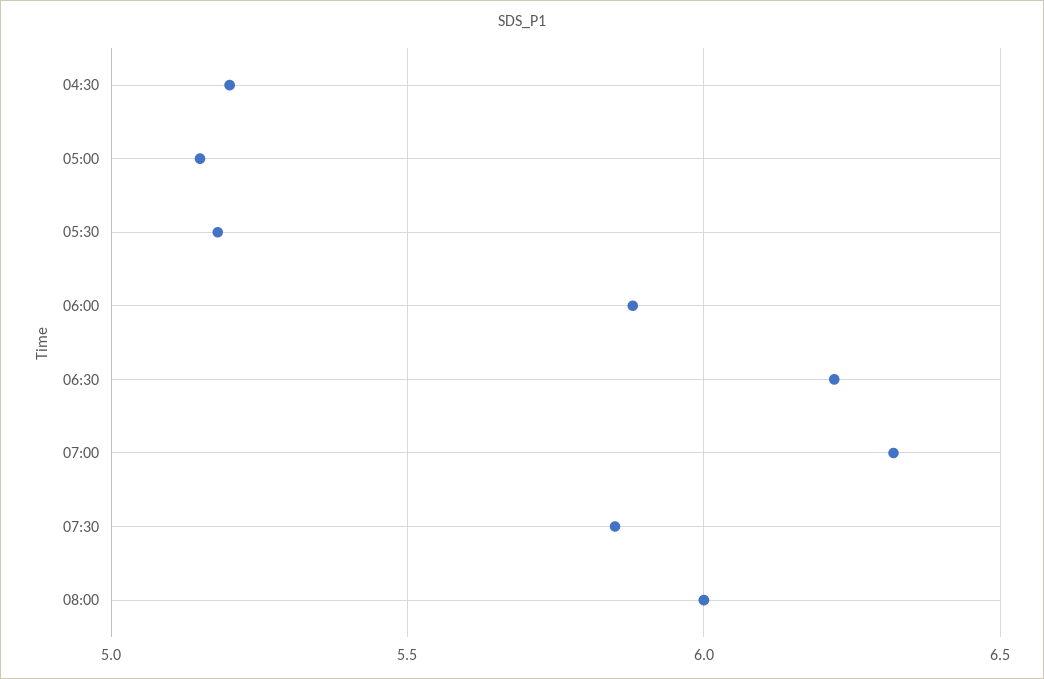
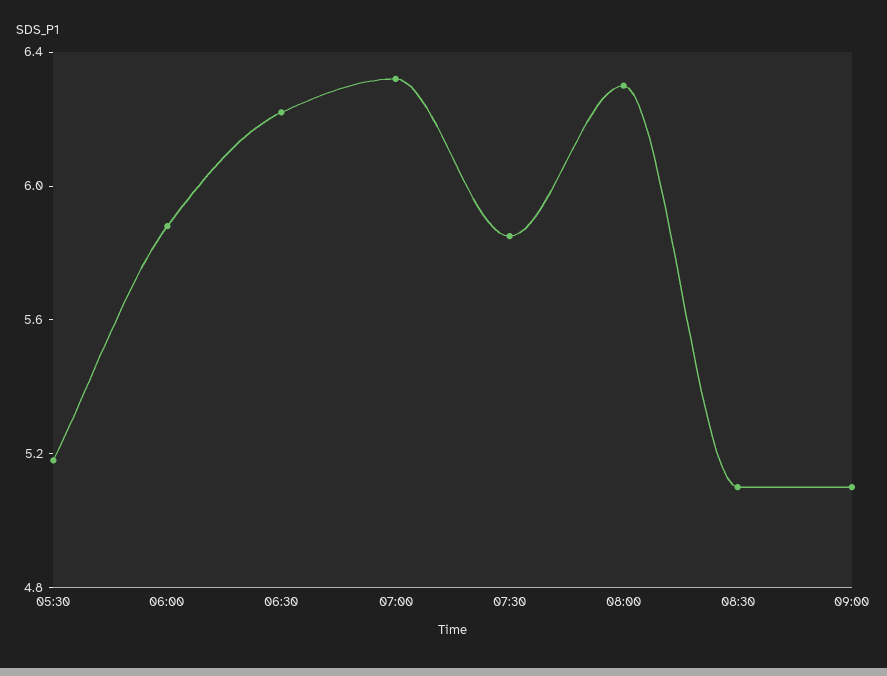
04:30: 5.2 -> none
05:00: 5.15 -> none
08:00: 6 -> 6.3
08:30: none -> 5.1
09:00: none -> 5.1

